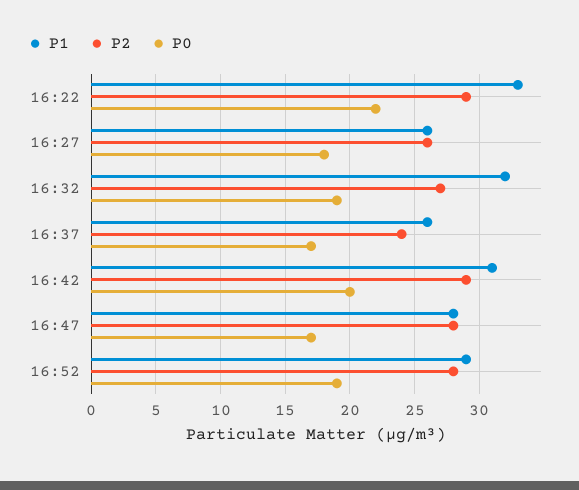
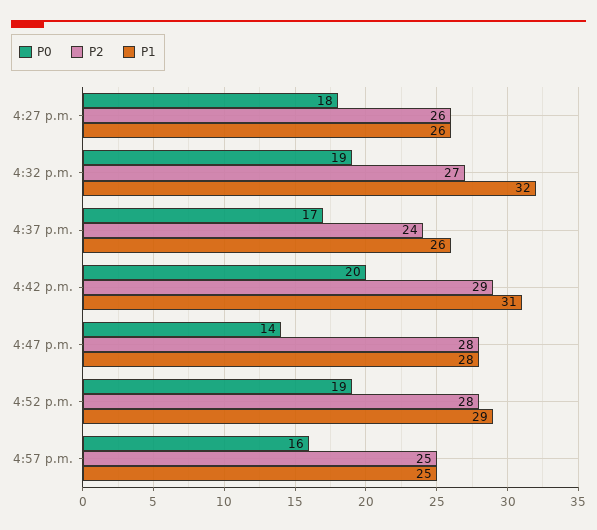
P1, 16:22: 33 -> none
P2, 16:22: 29 -> none
P0, 16:22: 22 -> none
P0, 16:47: 17 -> 14
P0, 4:57 p.m.: none -> 16
P2, 4:57 p.m.: none -> 25
P1, 4:57 p.m.: none -> 25

